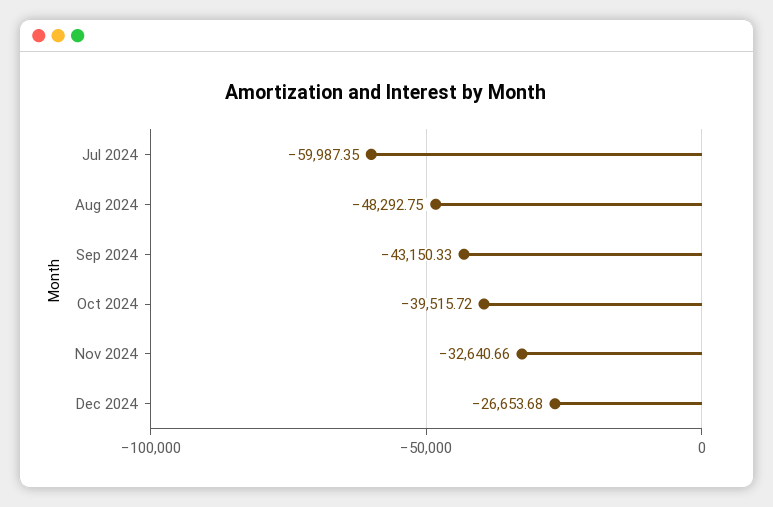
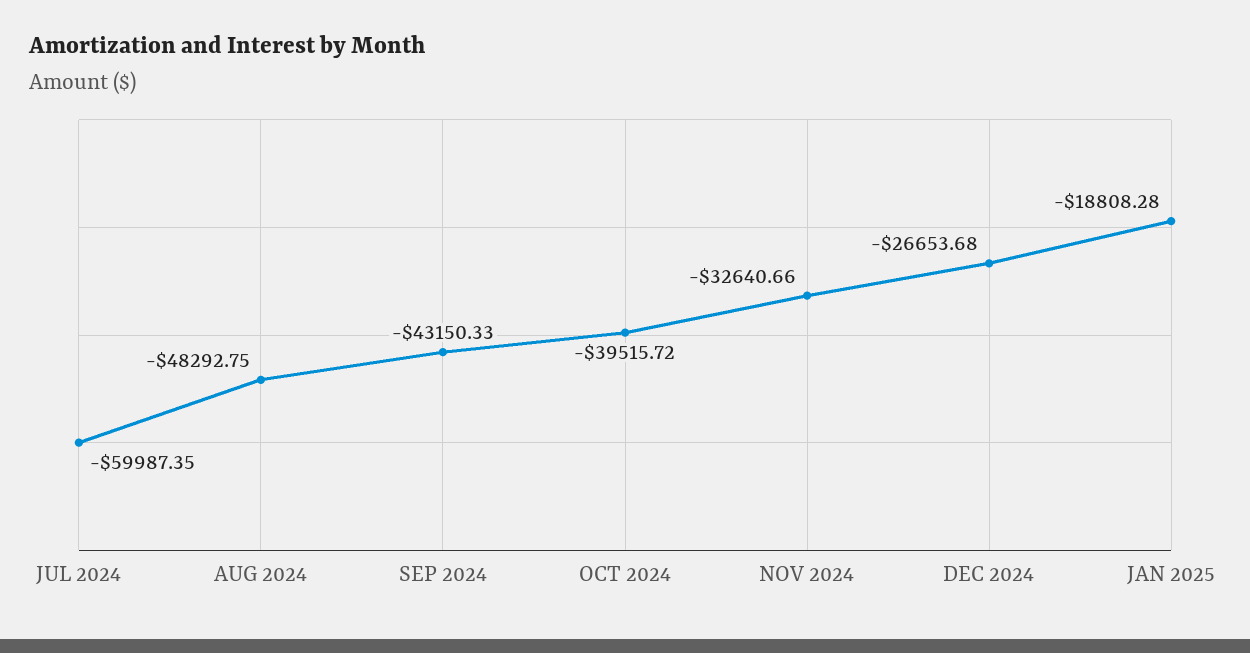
JAN 2025: none -> -18808.28

